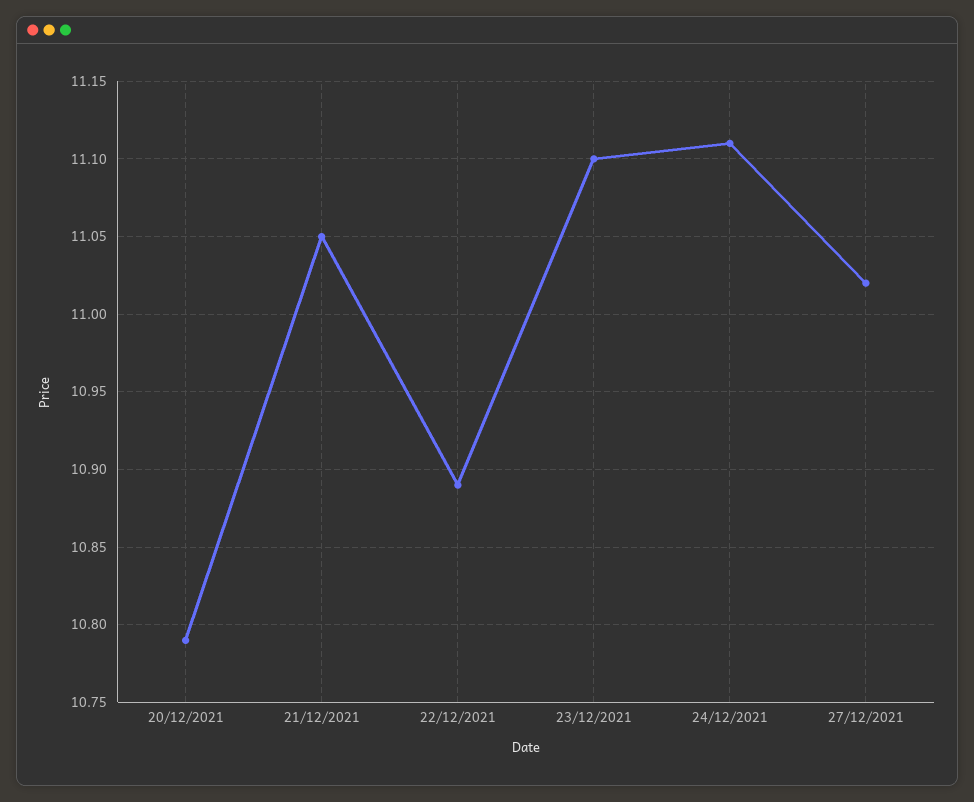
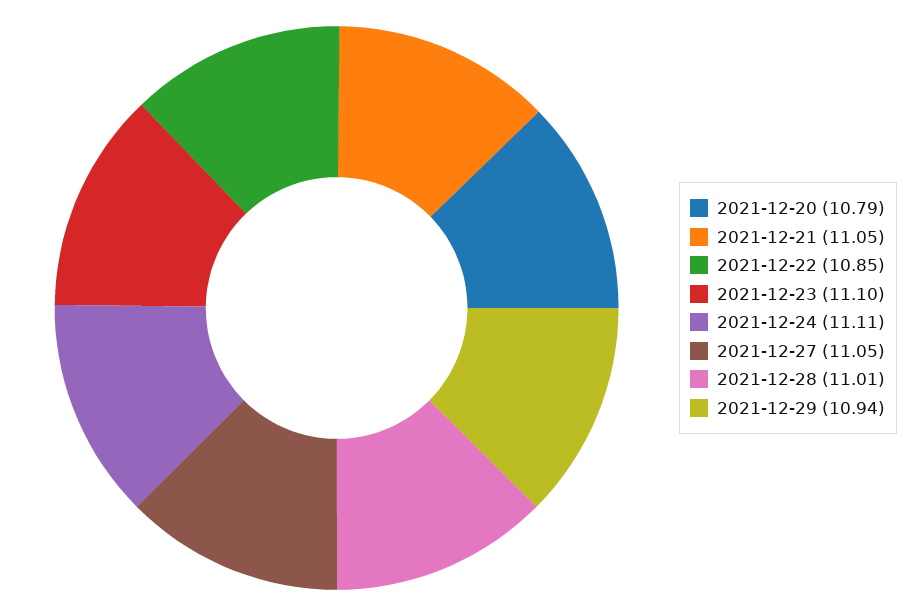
22/12/2021: 10.89 -> 10.85
27/12/2021: 11.02 -> 11.05
2021-12-28: none -> 11.01
2021-12-29: none -> 10.94

